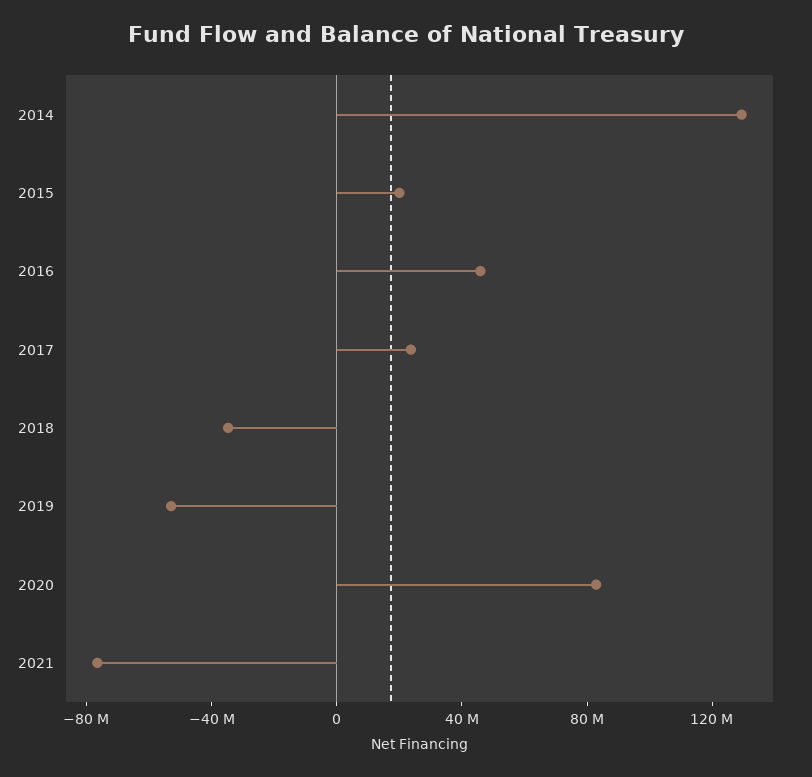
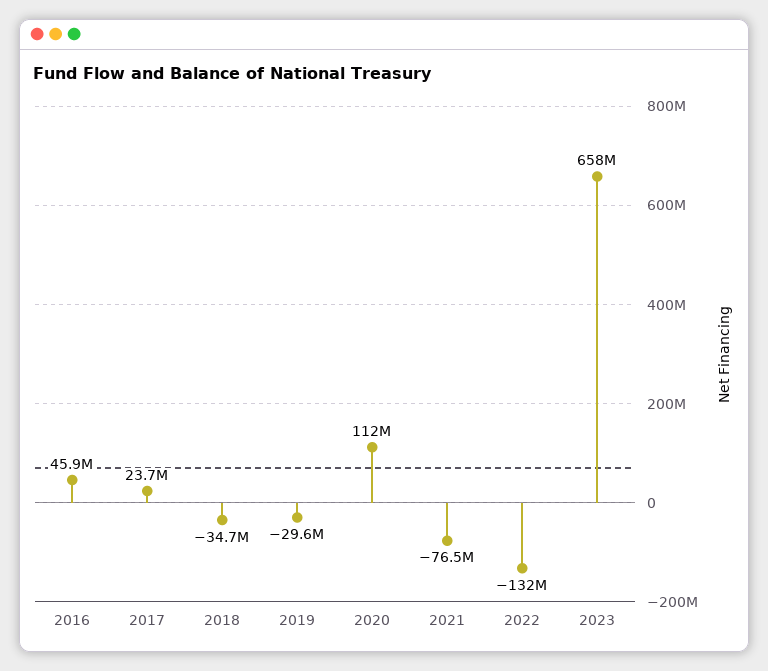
2014: 130000000 -> none
2015: 20000000 -> none
2019: -50000000 -> -29600000
2020: 80000000 -> 112000000
2022: none -> -132000000
2023: none -> 658000000

